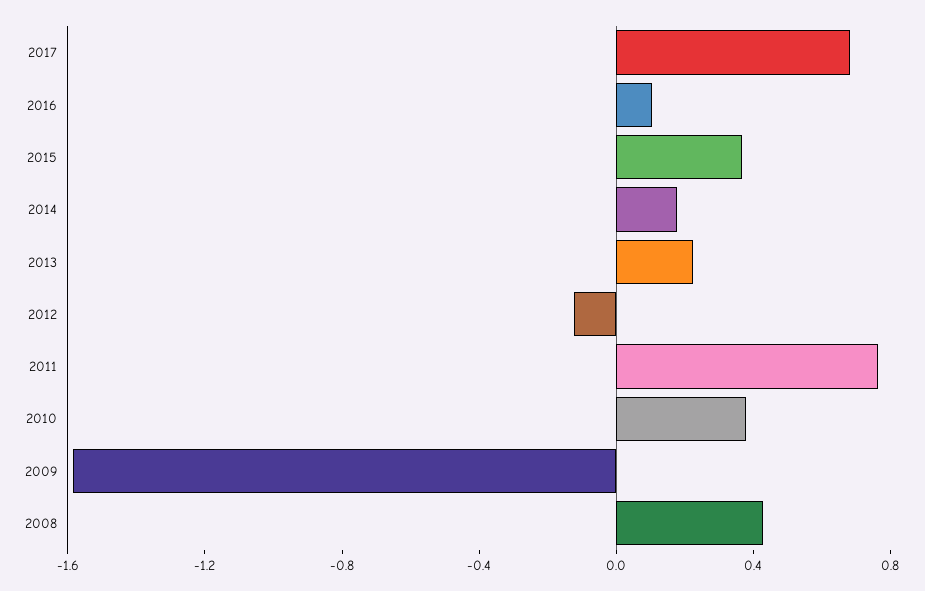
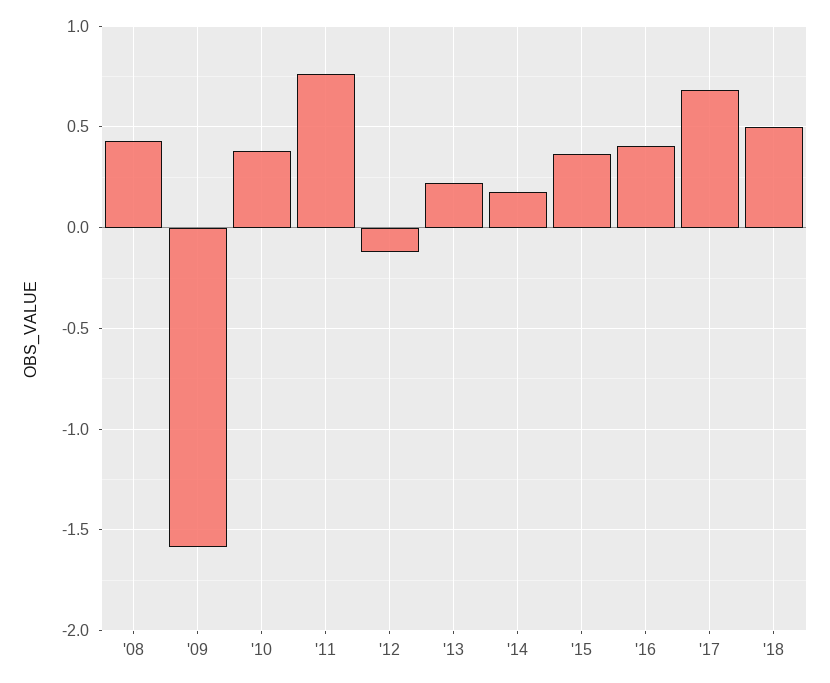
2016: 0.1 -> 0.4
'18: none -> 0.5

